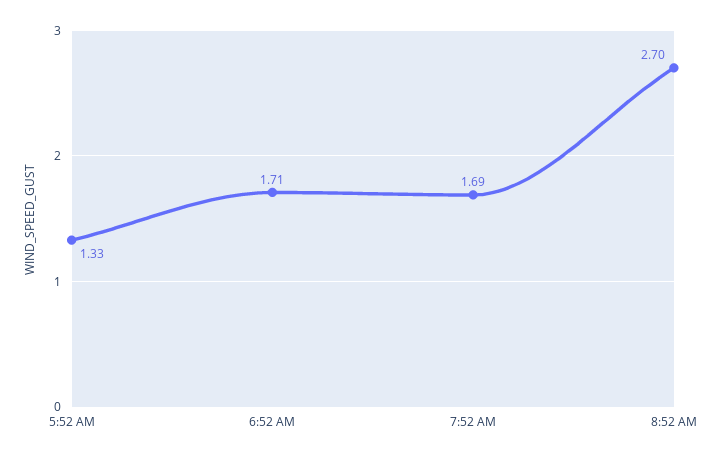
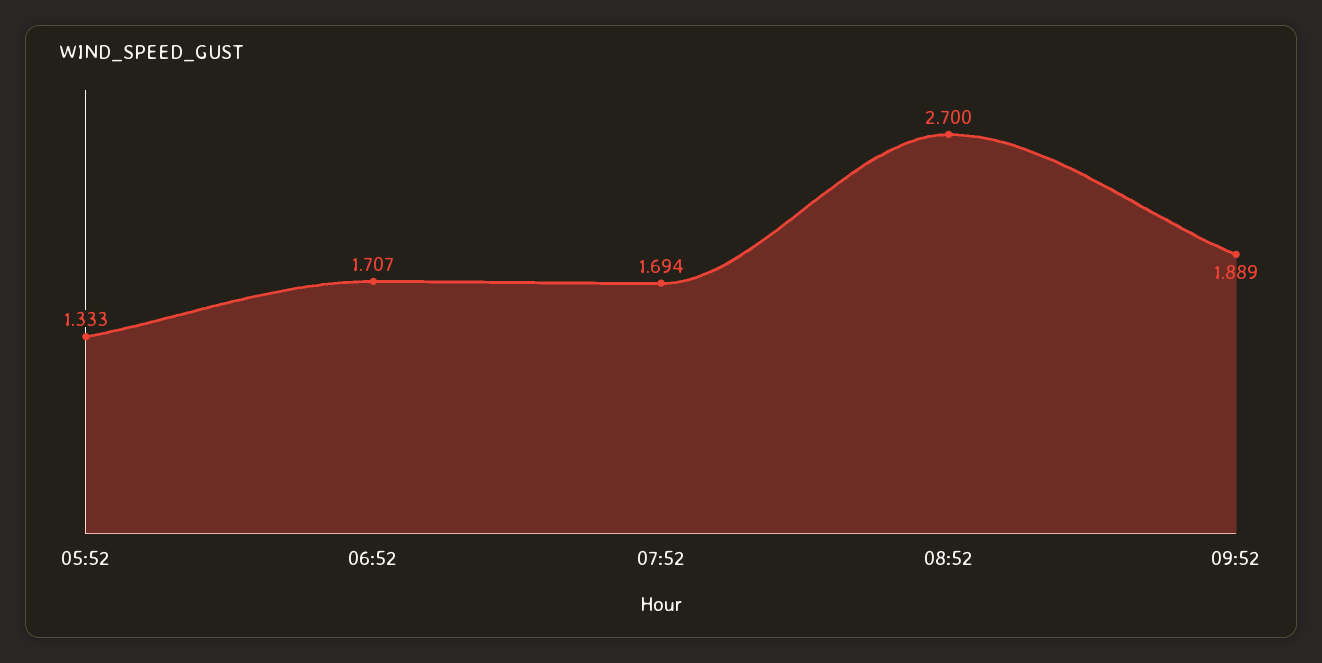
09:52: none -> 1.889

